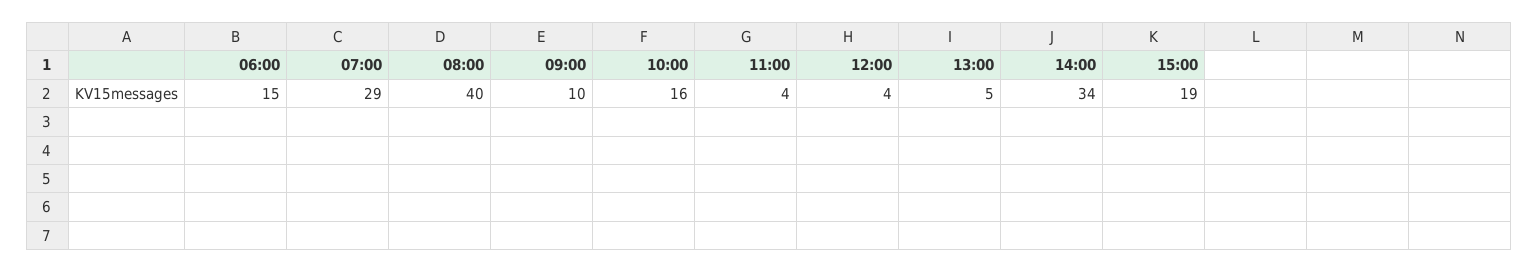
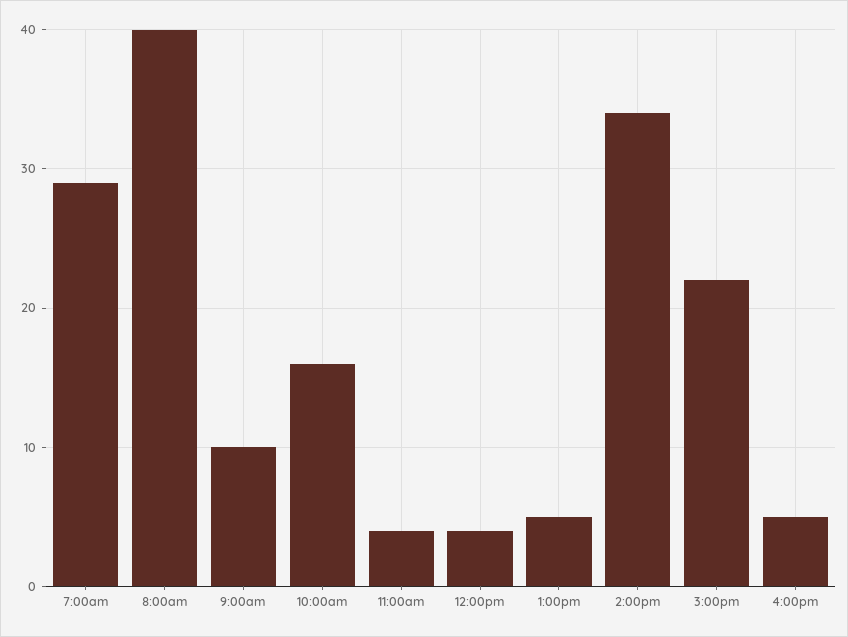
06:00: 15 -> none
15:00: 19 -> 22
4:00pm: none -> 5

